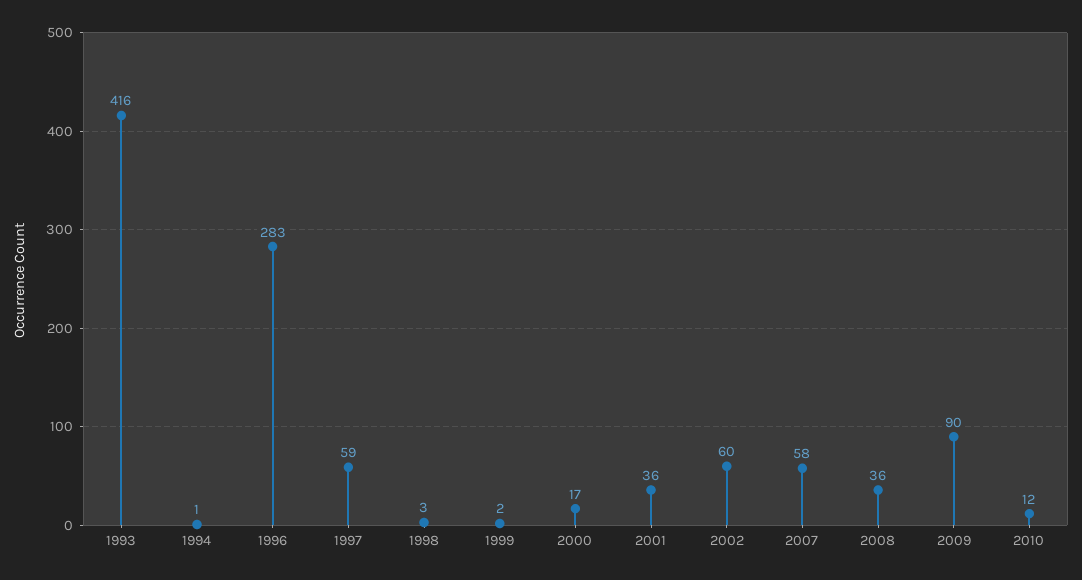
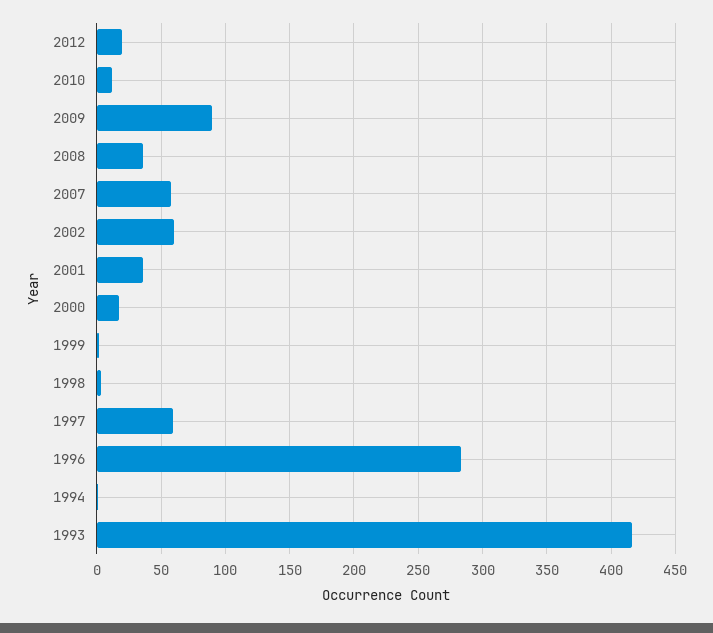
2012: none -> 20

